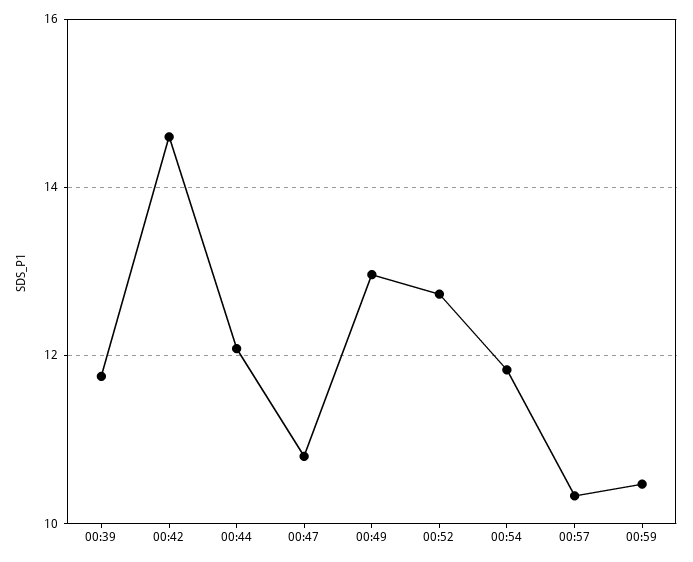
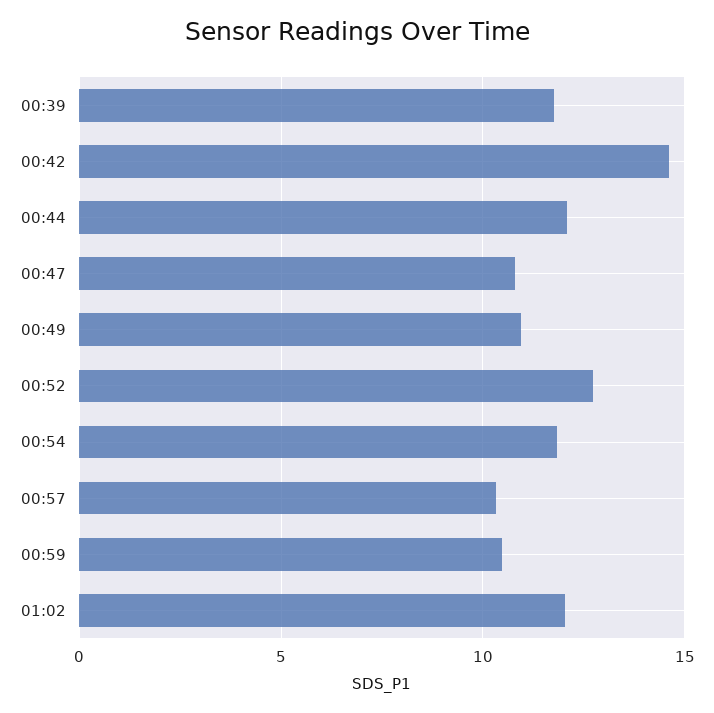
00:49: 13 -> 11
01:02: none -> 12

